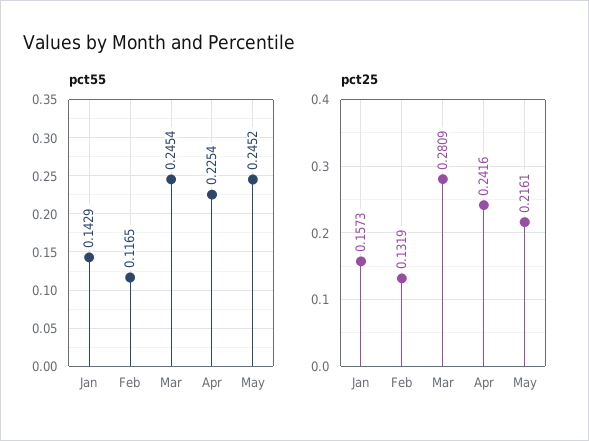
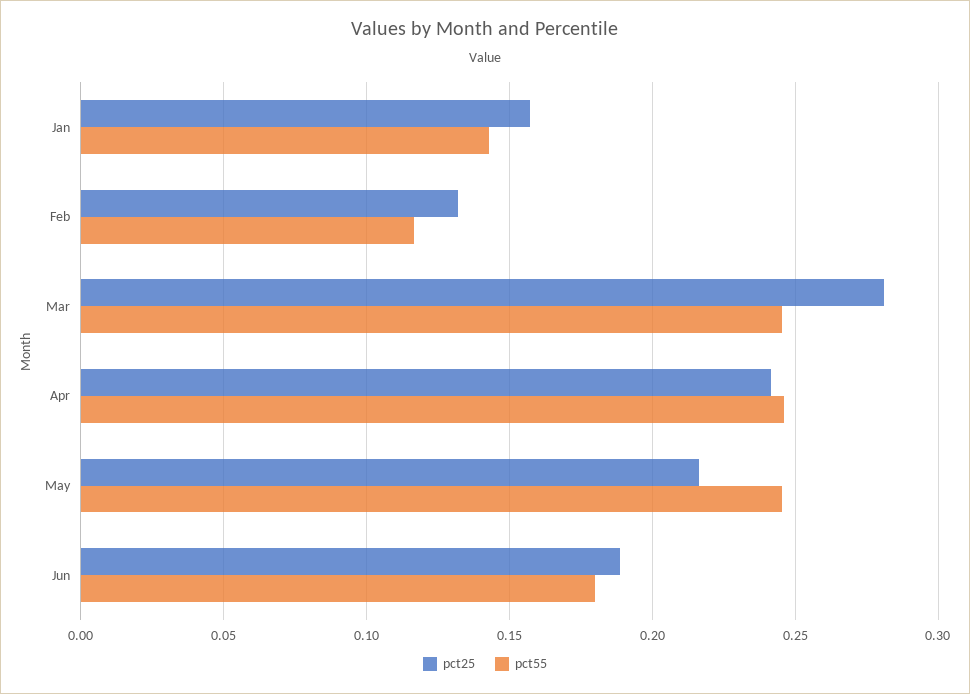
pct55, Apr: 0.2254 -> 0.245
pct25, Jun: none -> 0.19
pct55, Jun: none -> 0.18

